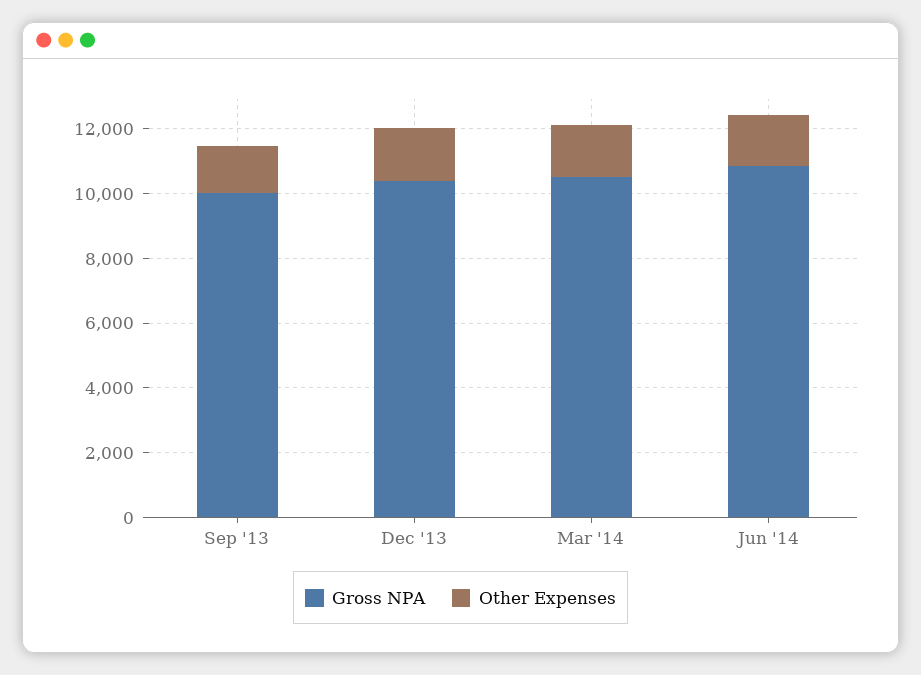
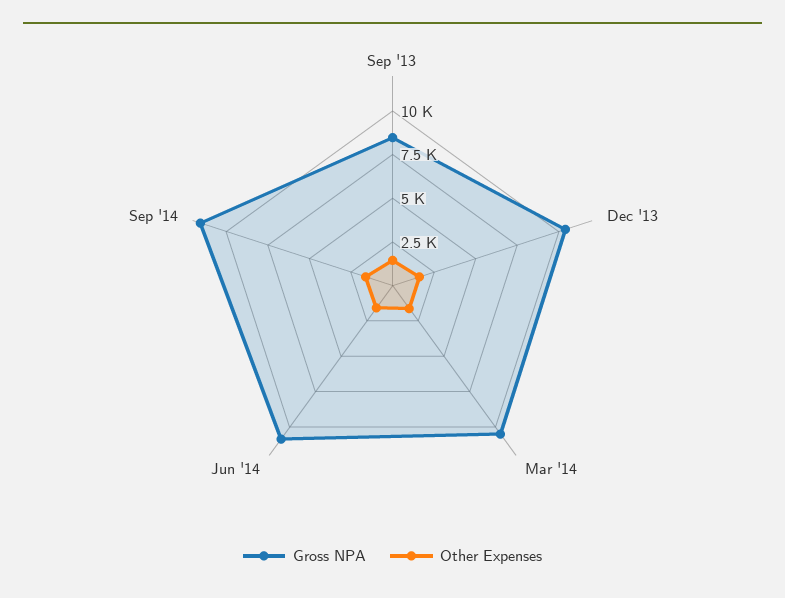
Gross NPA, Sep '13: 10000 -> 8500
Gross NPA, Sep '14: none -> 11500
Other Expenses, Sep '14: none -> 1500

